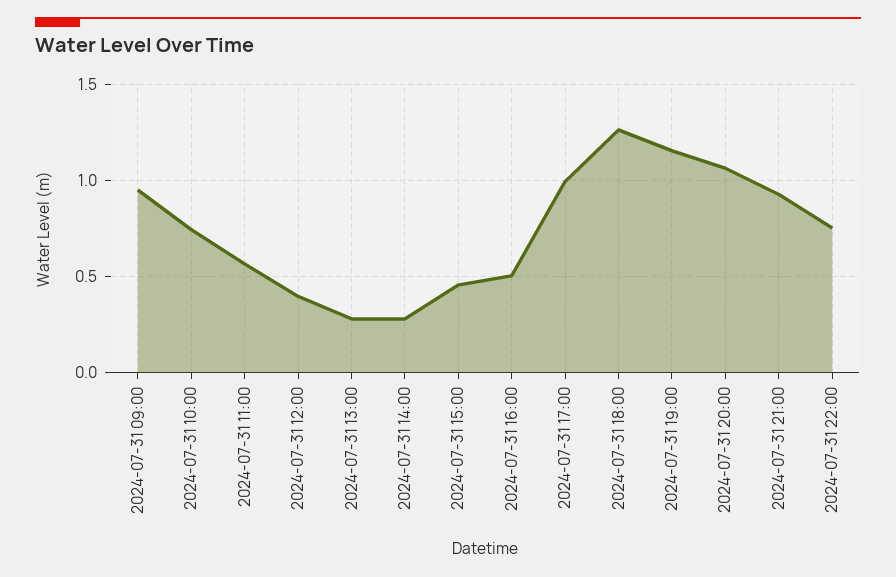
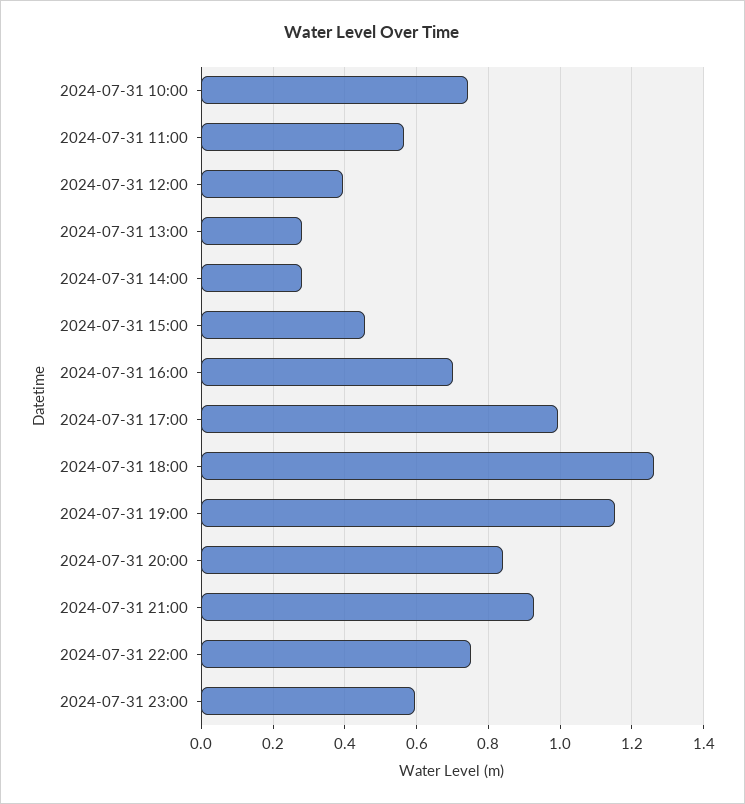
2024-07-31 09:00: 0.95 -> none
2024-07-31 16:00: 0.5 -> 0.7
2024-07-31 20:00: 1.05 -> 0.84
2024-07-31 23:00: none -> 0.6

